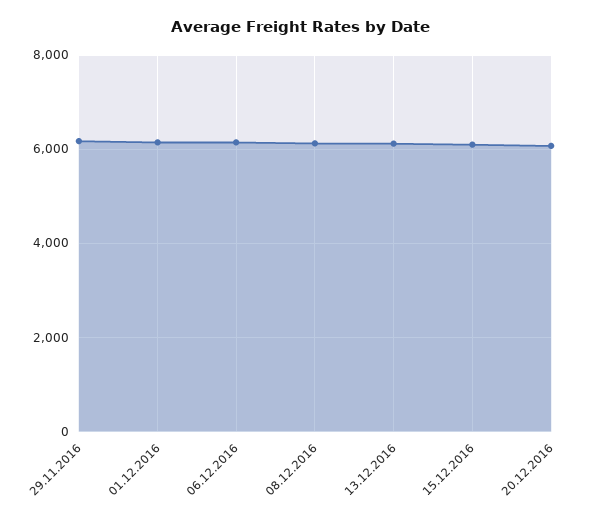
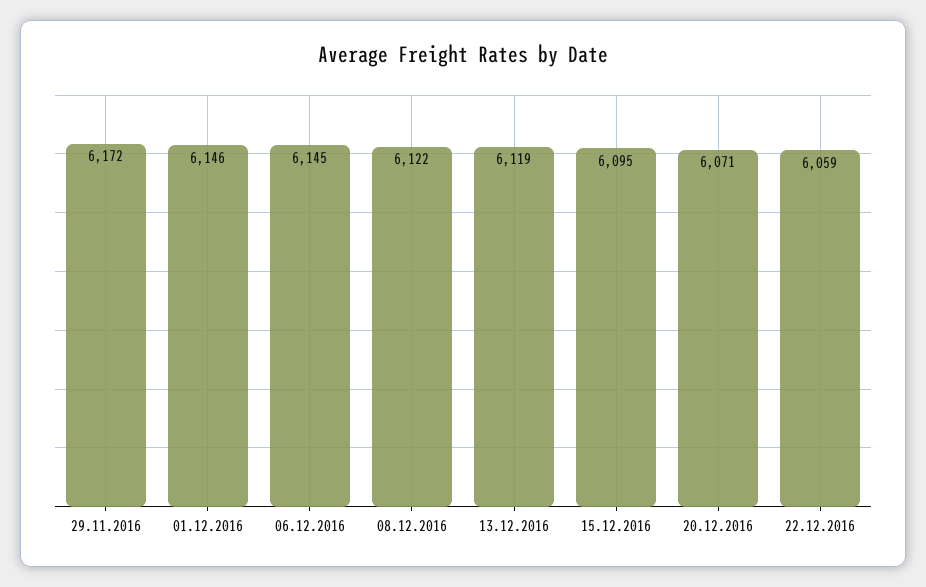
22.12.2016: none -> 6059

